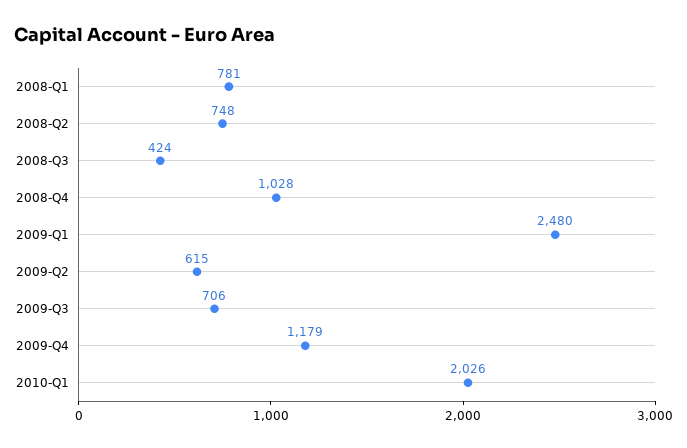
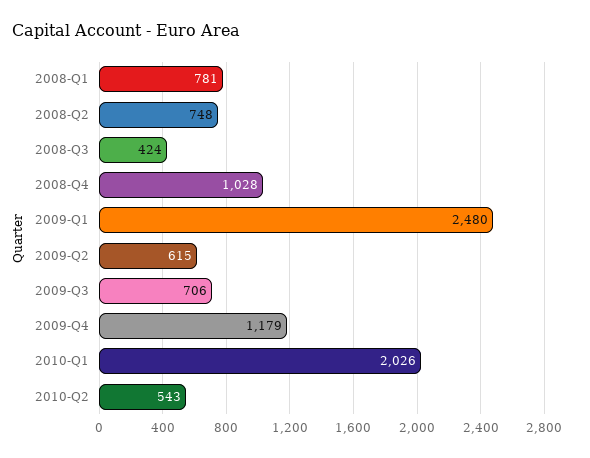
2010-Q2: none -> 543

